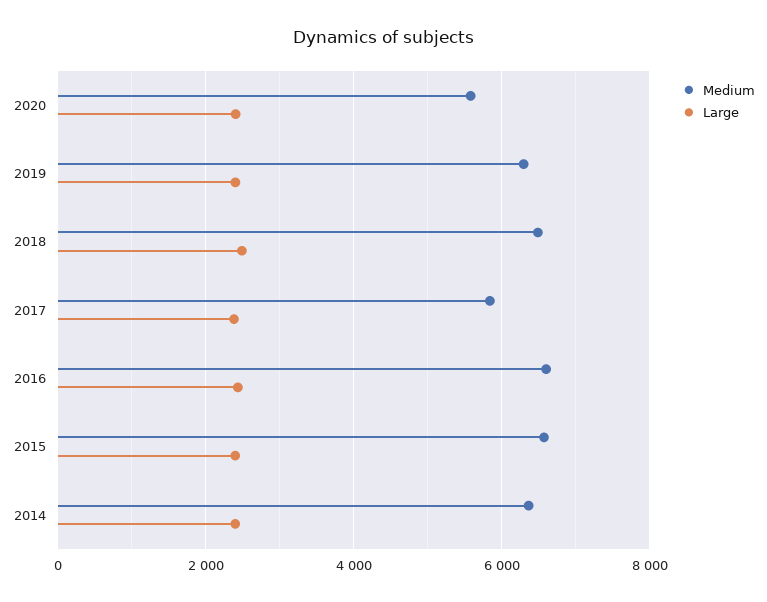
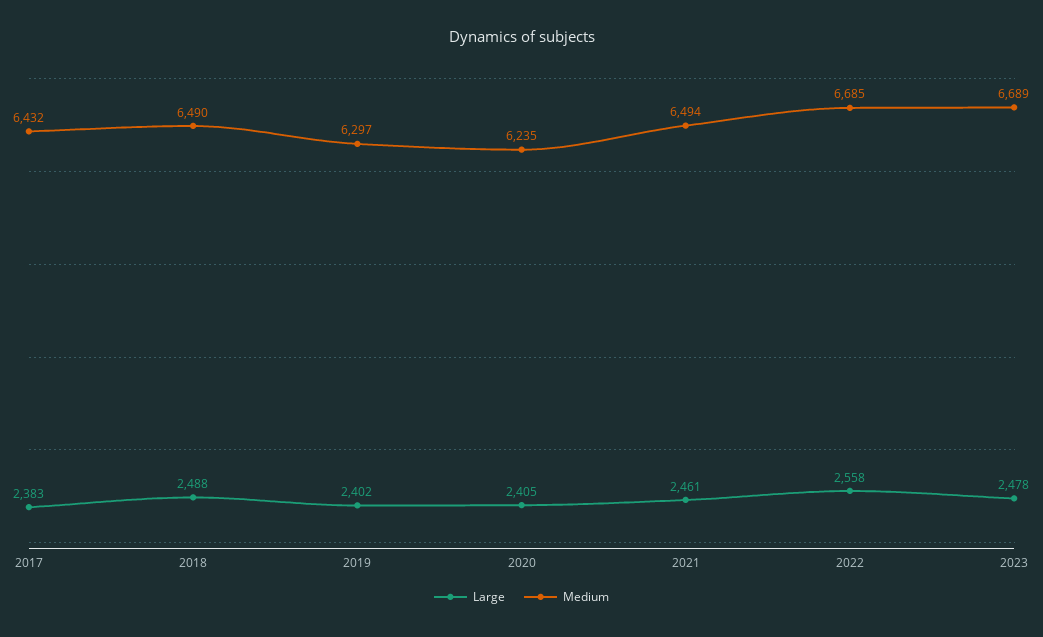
Medium, 2020: 5600 -> 6235
Medium, 2017: 5800 -> 6432
Medium, 2016: 6600 -> none
Large, 2016: 2400 -> none
Medium, 2015: 6600 -> none
Large, 2015: 2400 -> none
Medium, 2014: 6400 -> none
Large, 2014: 2400 -> none
Large, 2021: none -> 2461
Medium, 2021: none -> 6494
Large, 2022: none -> 2558
Medium, 2022: none -> 6685
Large, 2023: none -> 2478
Medium, 2023: none -> 6689

